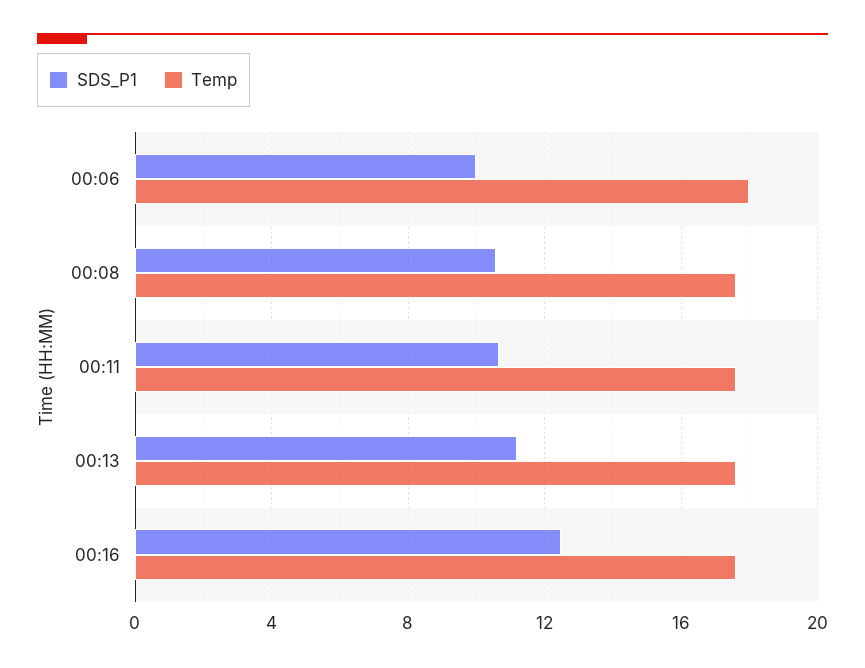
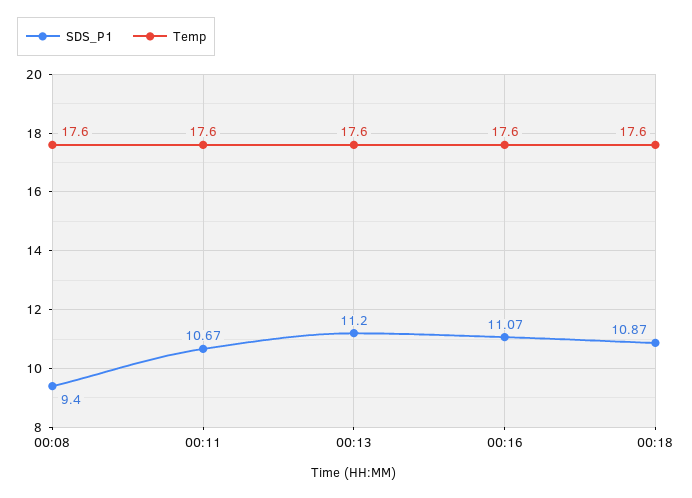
SDS_P1, 00:06: 10 -> none
Temp, 00:06: 18 -> none
SDS_P1, 00:08: 10.5 -> 9.4
SDS_P1, 00:16: 12.5 -> 11.07
SDS_P1, 00:18: none -> 10.87
Temp, 00:18: none -> 17.6

